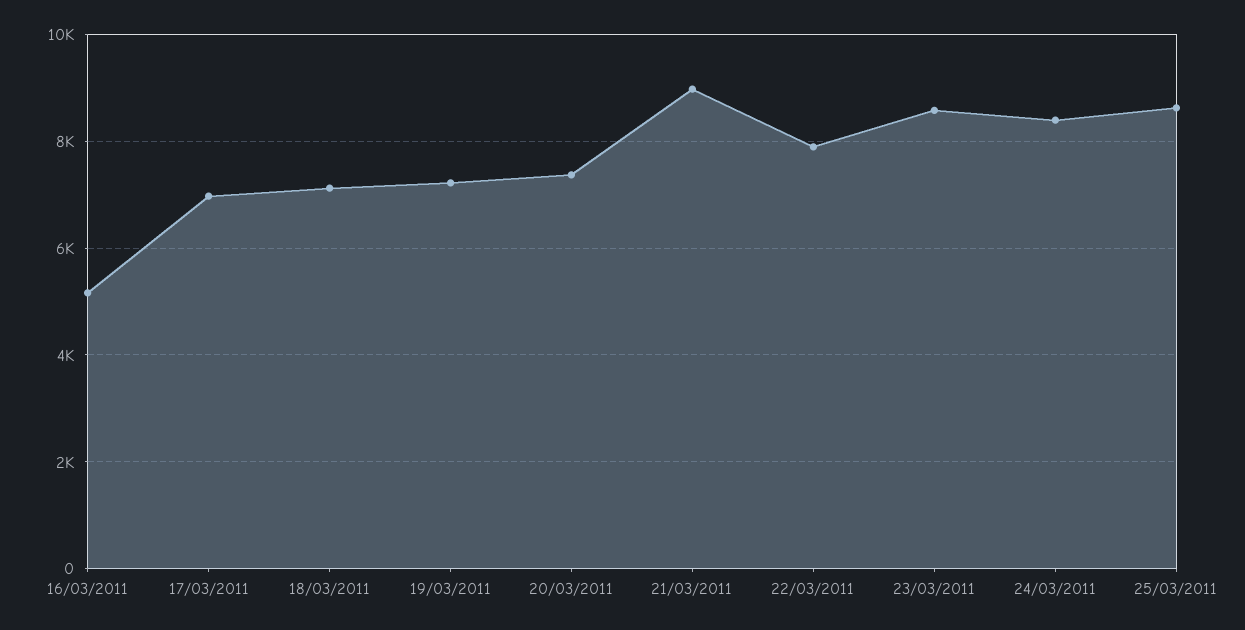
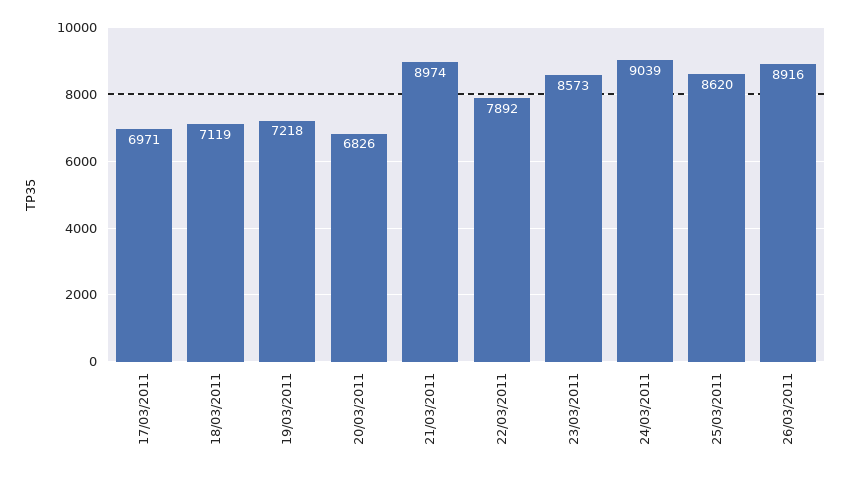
16/03/2011: 5200 -> none
20/03/2011: 7400 -> 6826
24/03/2011: 8400 -> 9039
26/03/2011: none -> 8916

